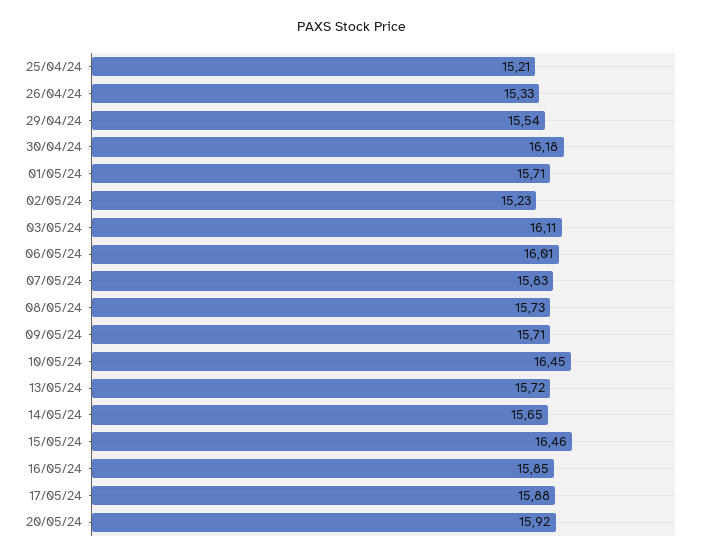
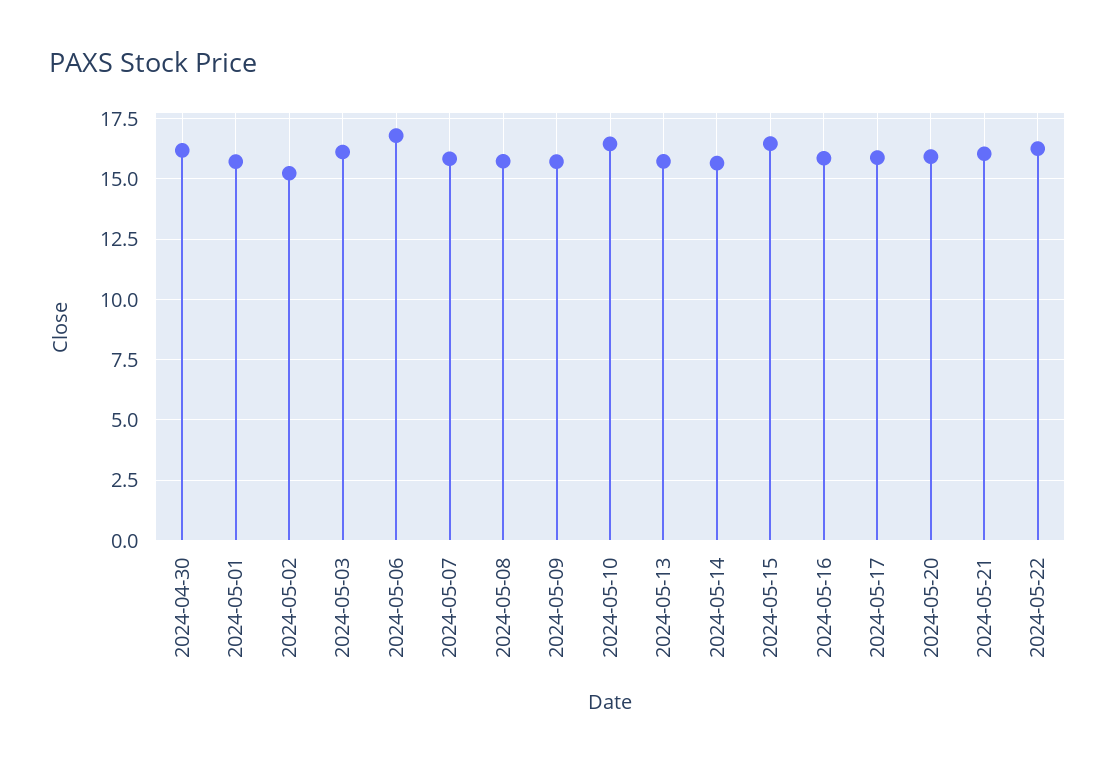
25/04/24: 15.21 -> none
26/04/24: 15.33 -> none
29/04/24: 15.54 -> none
06/05/24: 16.01 -> 16.75
2024-05-21: none -> 16
2024-05-22: none -> 16.25

